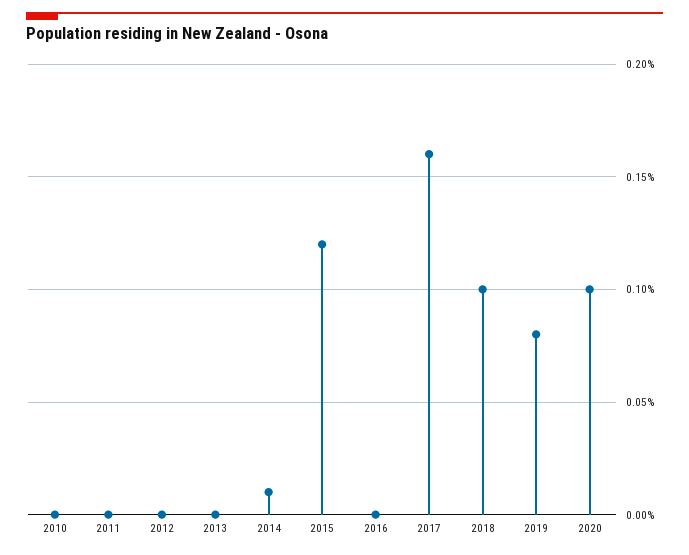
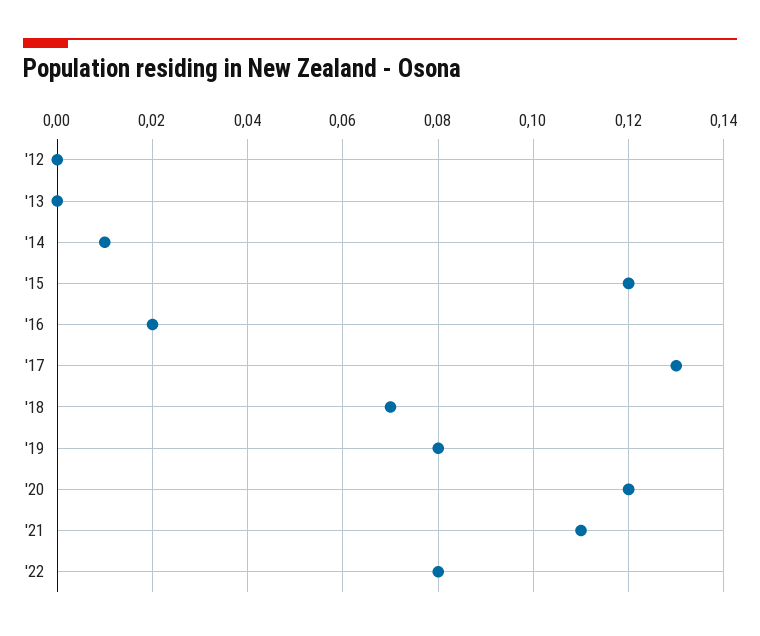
2010: 0 -> none
2011: 0 -> none
2016: 0 -> 0.02
2017: 0.16 -> 0.13
2018: 0.1 -> 0.07
2020: 0.1 -> 0.12
'21: none -> 0.11
'22: none -> 0.08

